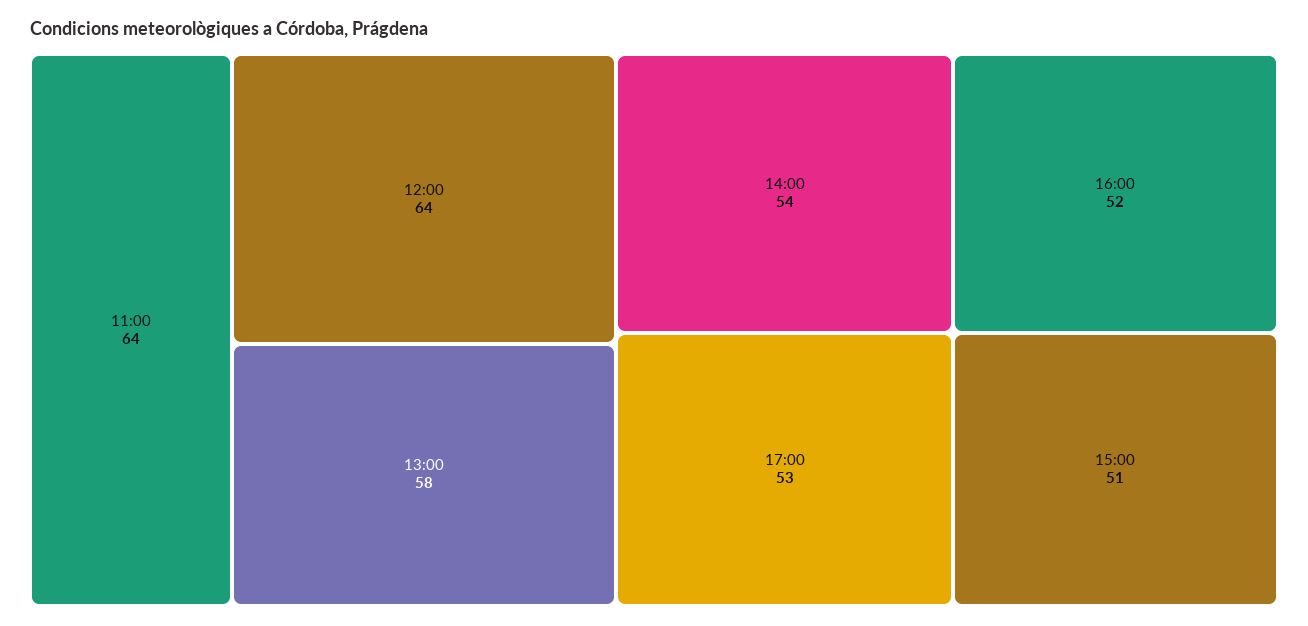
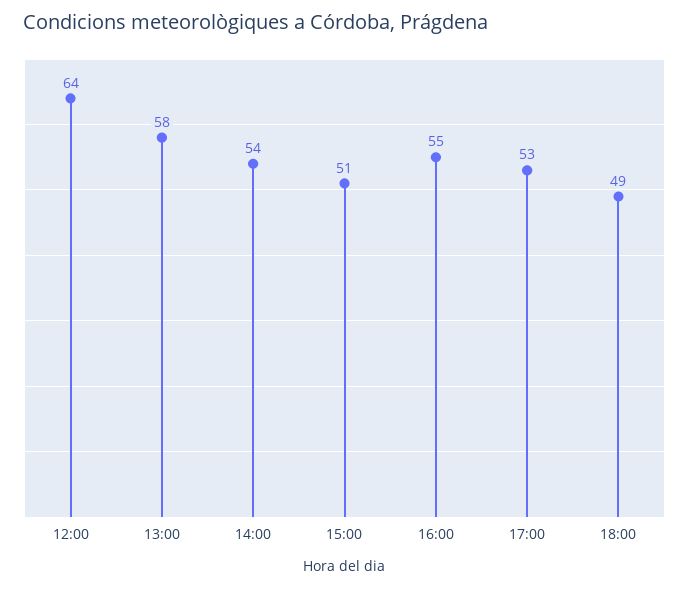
11:00: 64 -> none
16:00: 52 -> 55
18:00: none -> 49

